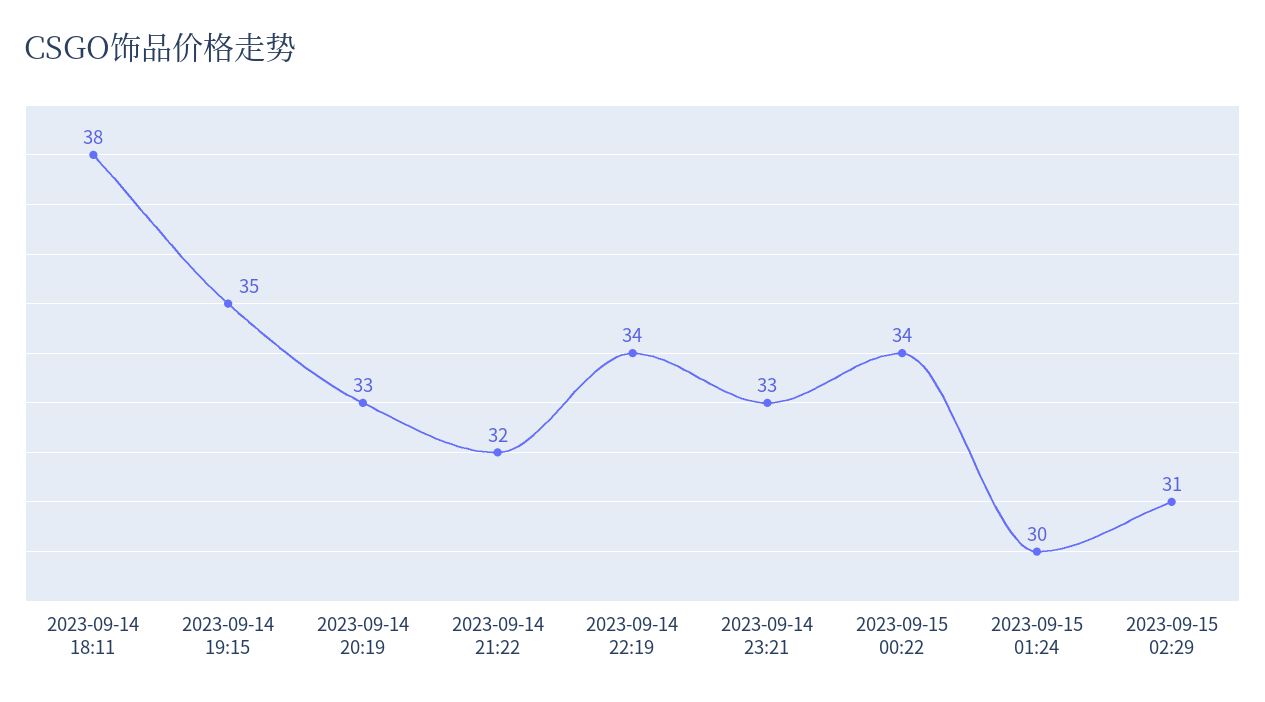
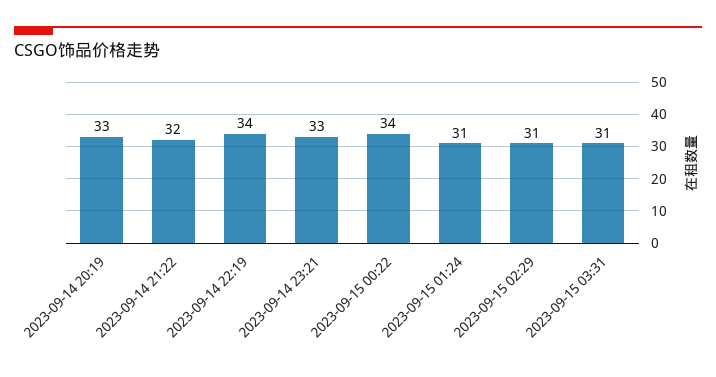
2023-09-14 18:11: 38 -> none
2023-09-14 19:15: 35 -> none
2023-09-15 01:24: 30 -> 31
2023-09-15 03:31: none -> 31

